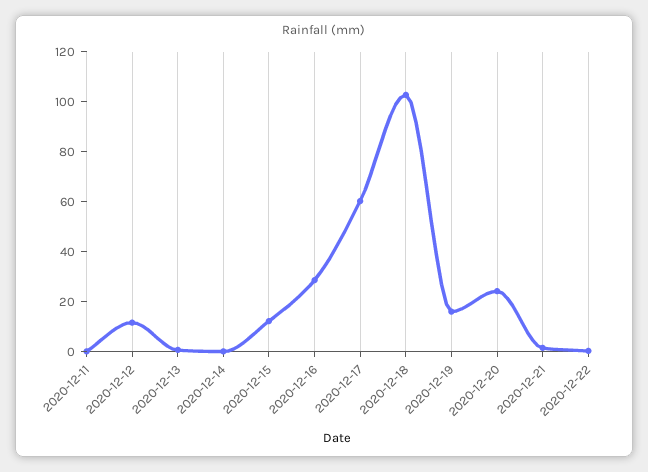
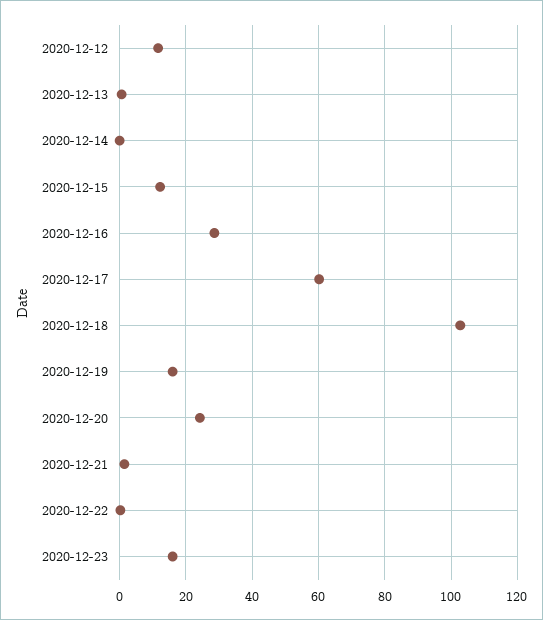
2020-12-11: 0 -> none
2020-12-23: none -> 16

